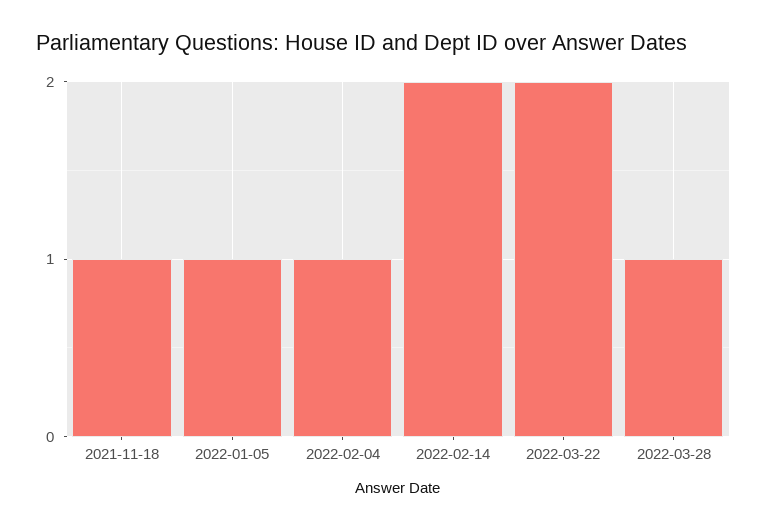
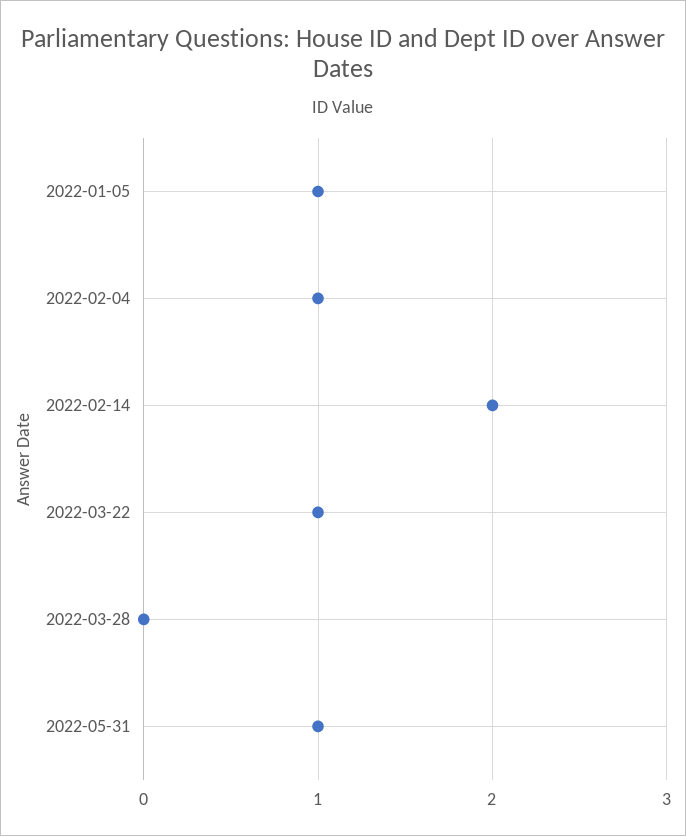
2021-11-18: 1 -> none
2022-03-22: 2 -> 1
2022-03-28: 1 -> 0
2022-05-31: none -> 1

